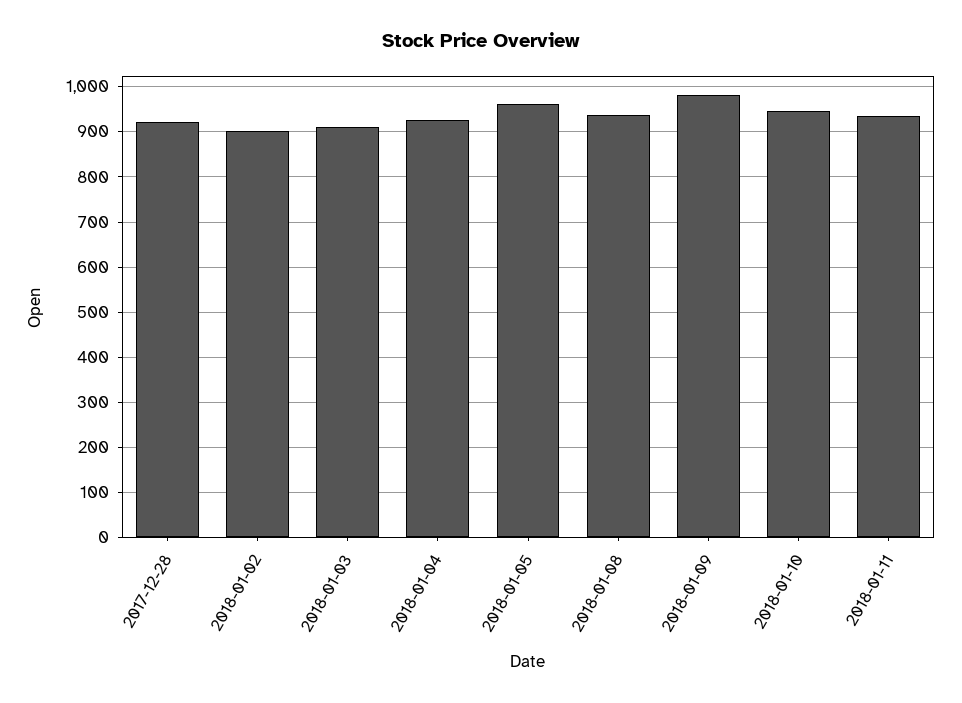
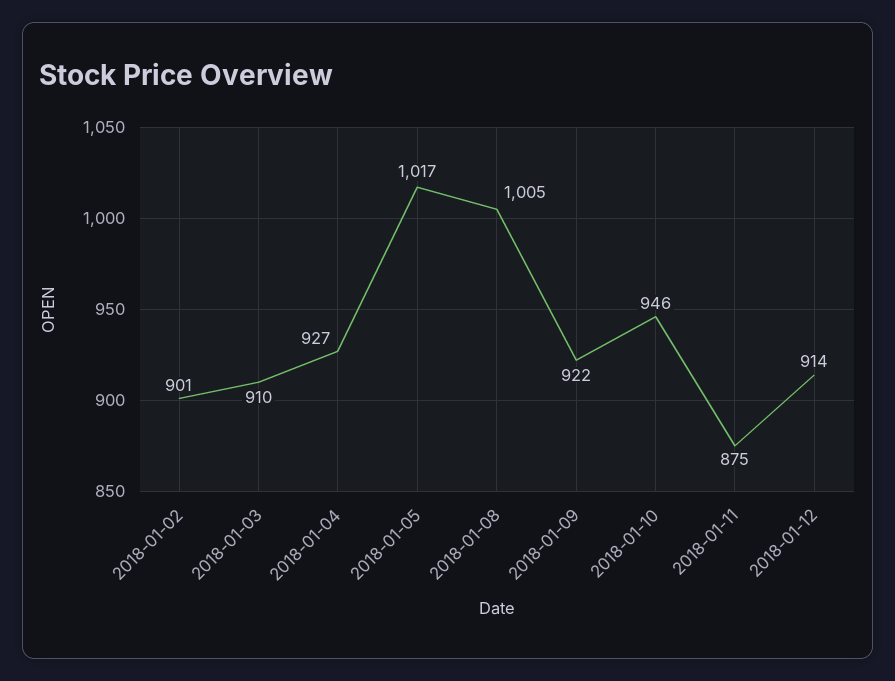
2017-12-28: 920 -> none
2018-01-05: 960 -> 1017
2018-01-08: 940 -> 1005
2018-01-09: 980 -> 922
2018-01-11: 940 -> 875
2018-01-12: none -> 914

